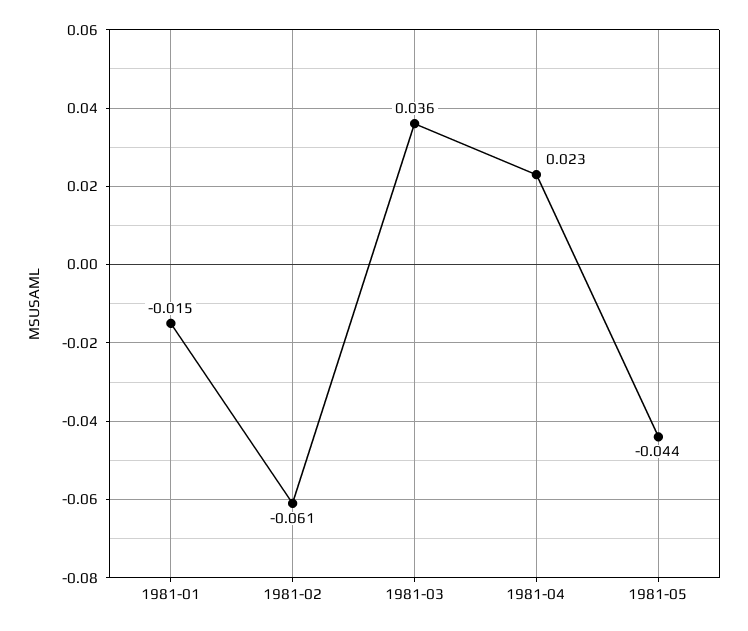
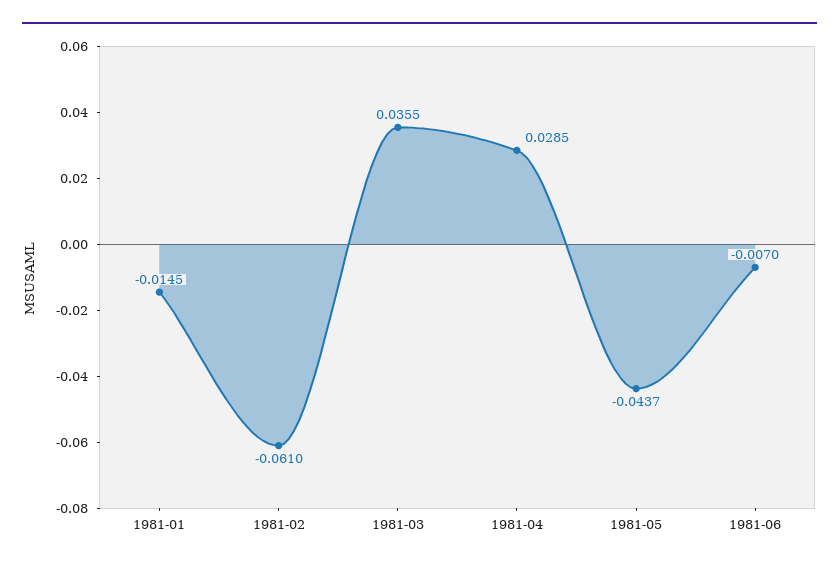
1981-04: 0.023 -> 0.0285
1981-06: none -> -0.007

